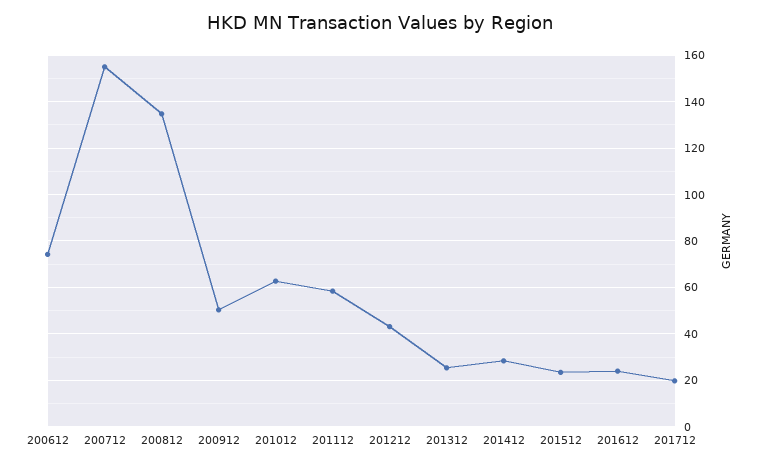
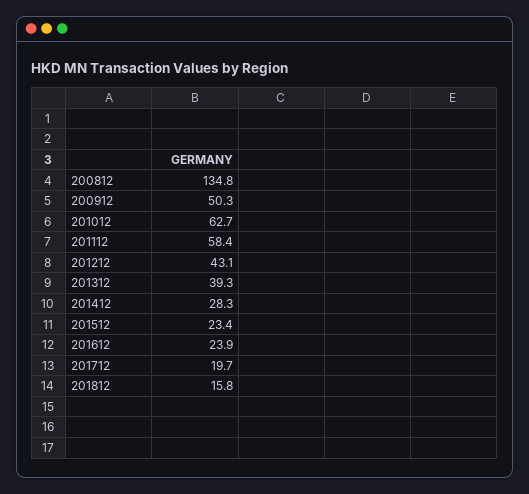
200612: 75 -> none
200712: 155 -> none
201312: 25 -> 39.3
201812: none -> 15.8

